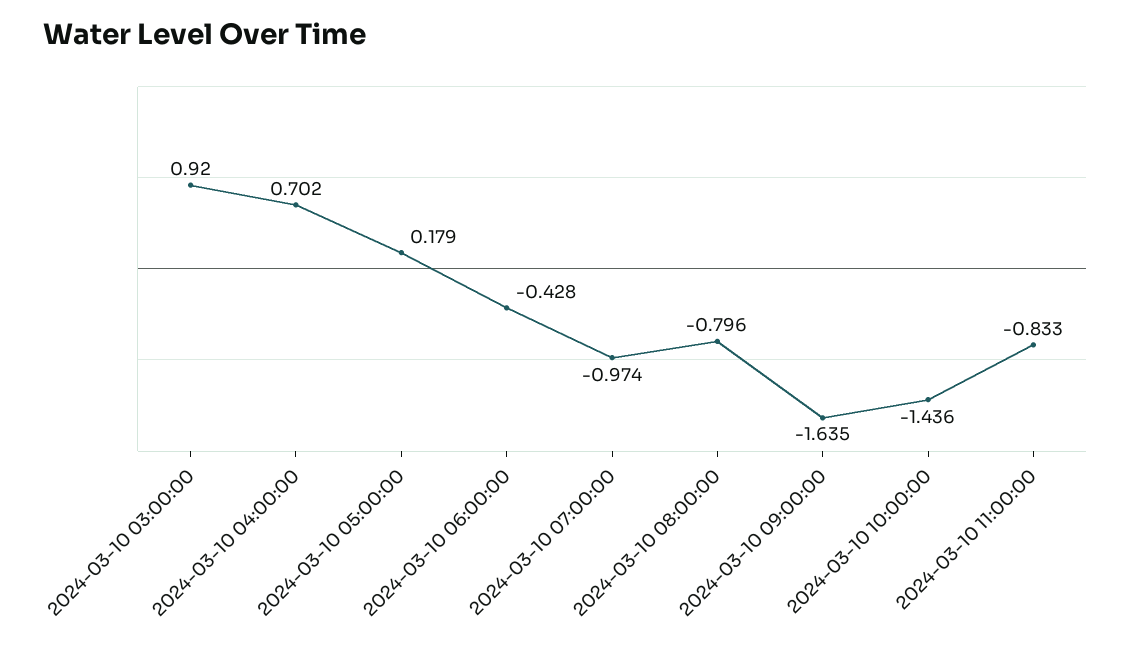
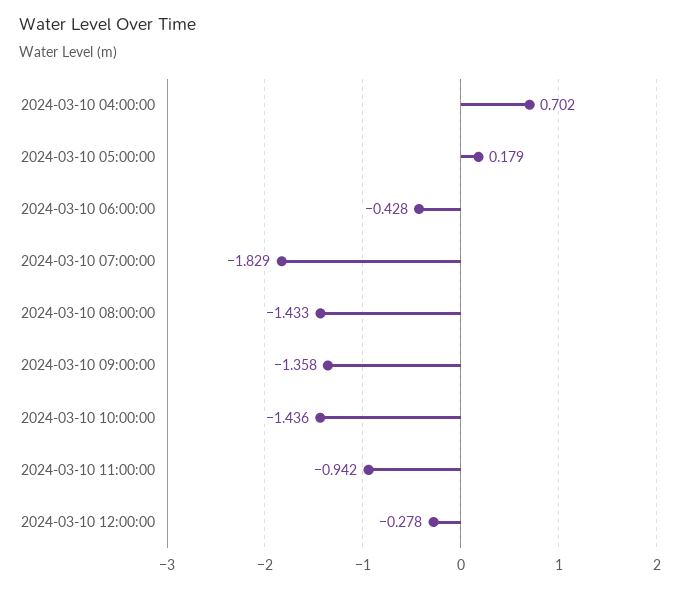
2024-03-10 03:00:00: 0.92 -> none
2024-03-10 07:00:00: -0.974 -> -1.829
2024-03-10 08:00:00: -0.796 -> -1.433
2024-03-10 09:00:00: -1.635 -> -1.358
2024-03-10 11:00:00: -0.833 -> -0.942
2024-03-10 12:00:00: none -> -0.278

